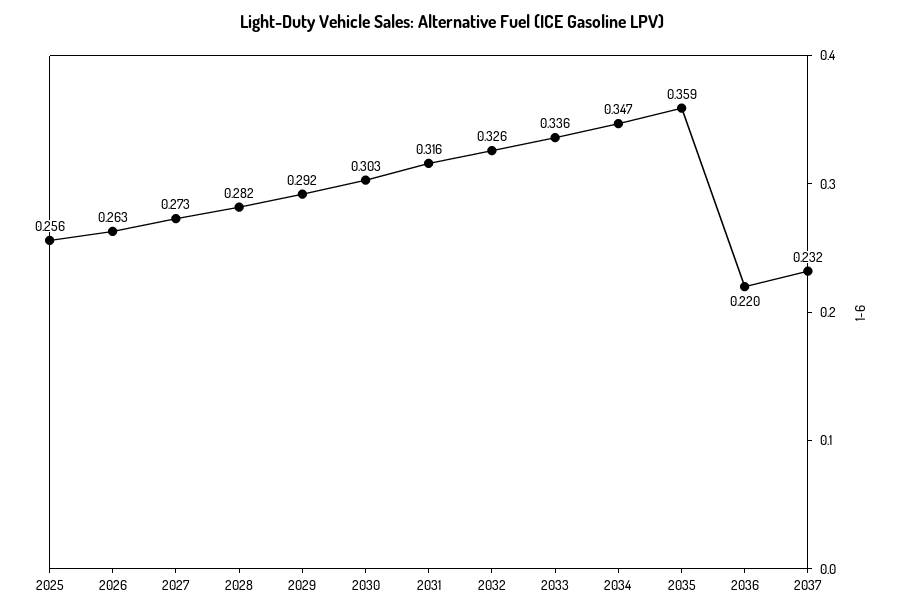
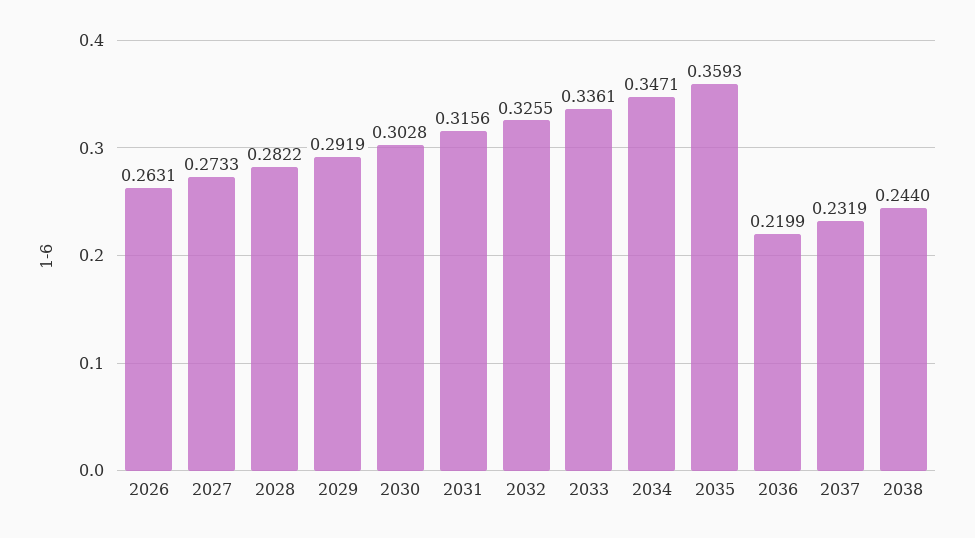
2025: 0.256 -> none
2038: none -> 0.244

